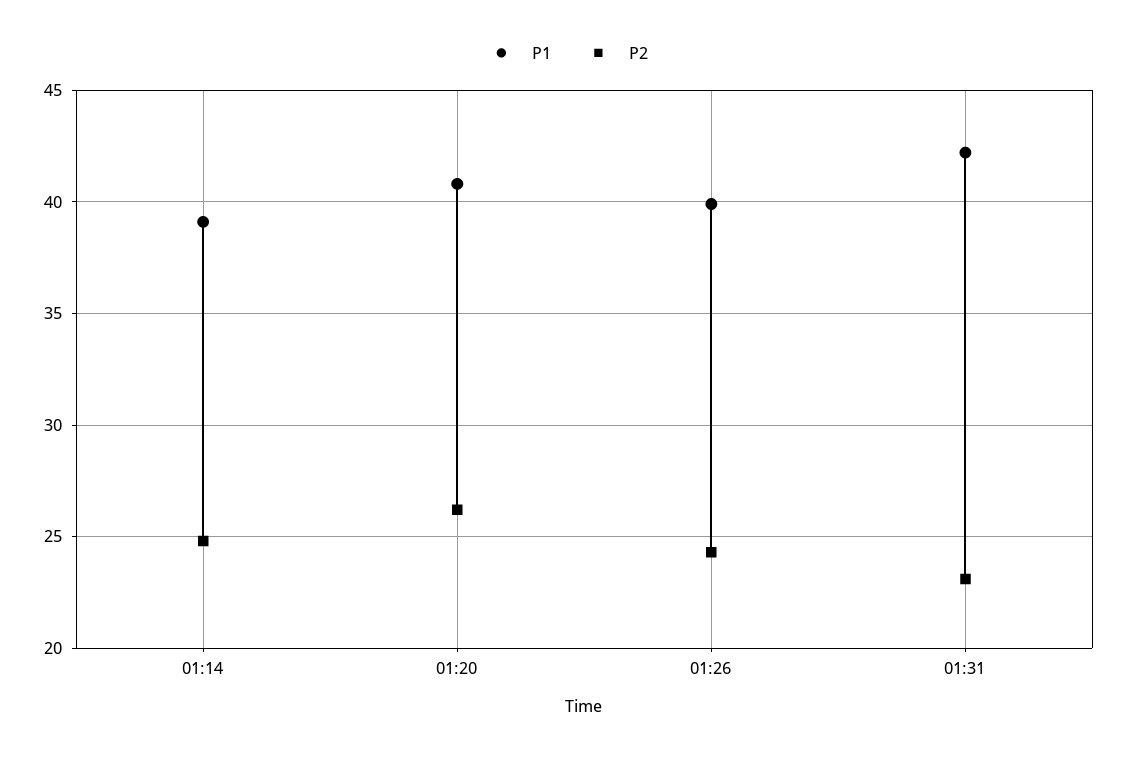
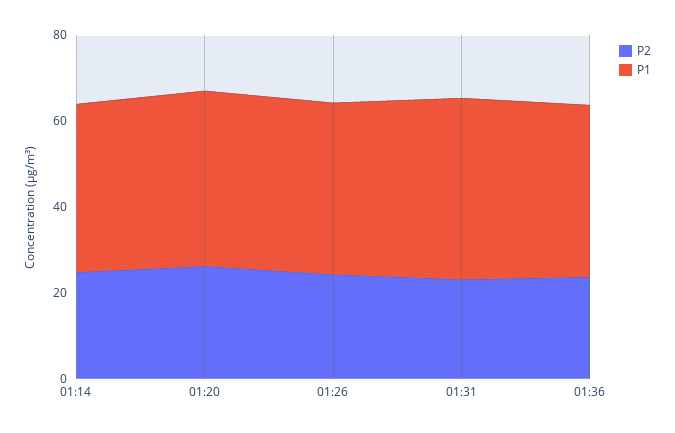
P2, 01:36: none -> 25
P1, 01:36: none -> 40

